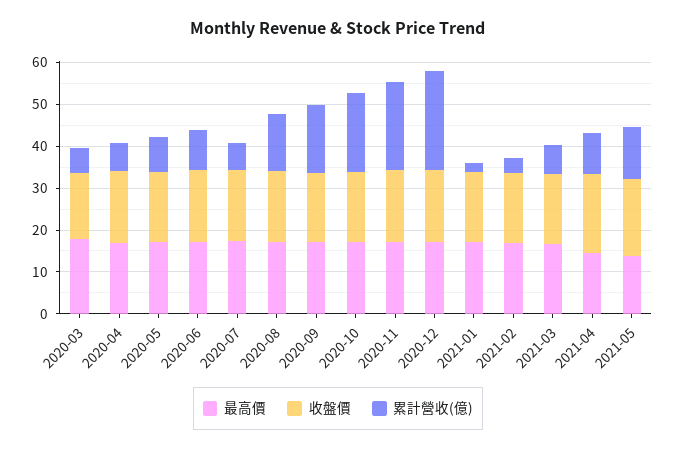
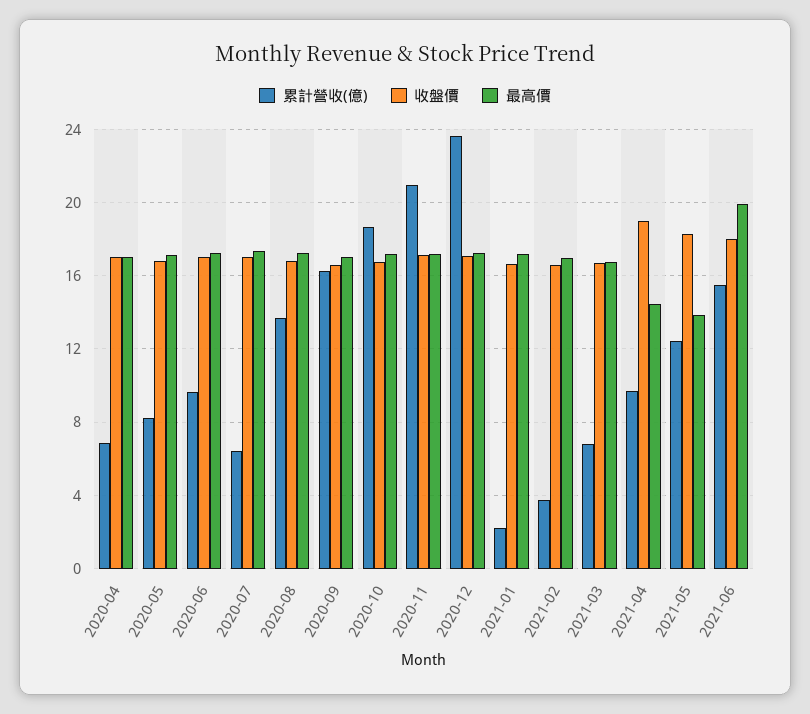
最高價, 2020-03: 18 -> none
收盤價, 2020-03: 16 -> none
累計營收(億), 2020-03: 6 -> none
累計營收(億), 2021-06: none -> 15.5
收盤價, 2021-06: none -> 18
最高價, 2021-06: none -> 20

